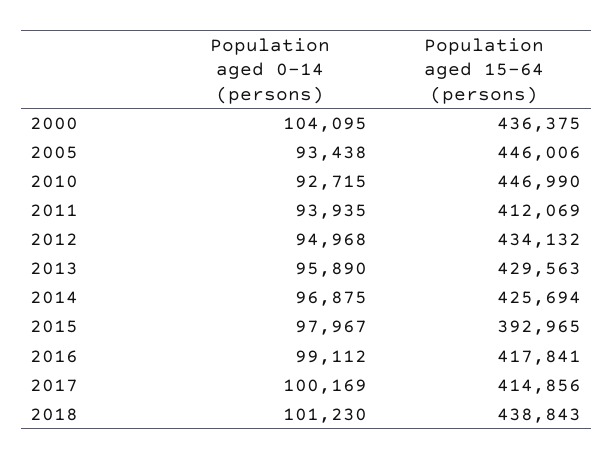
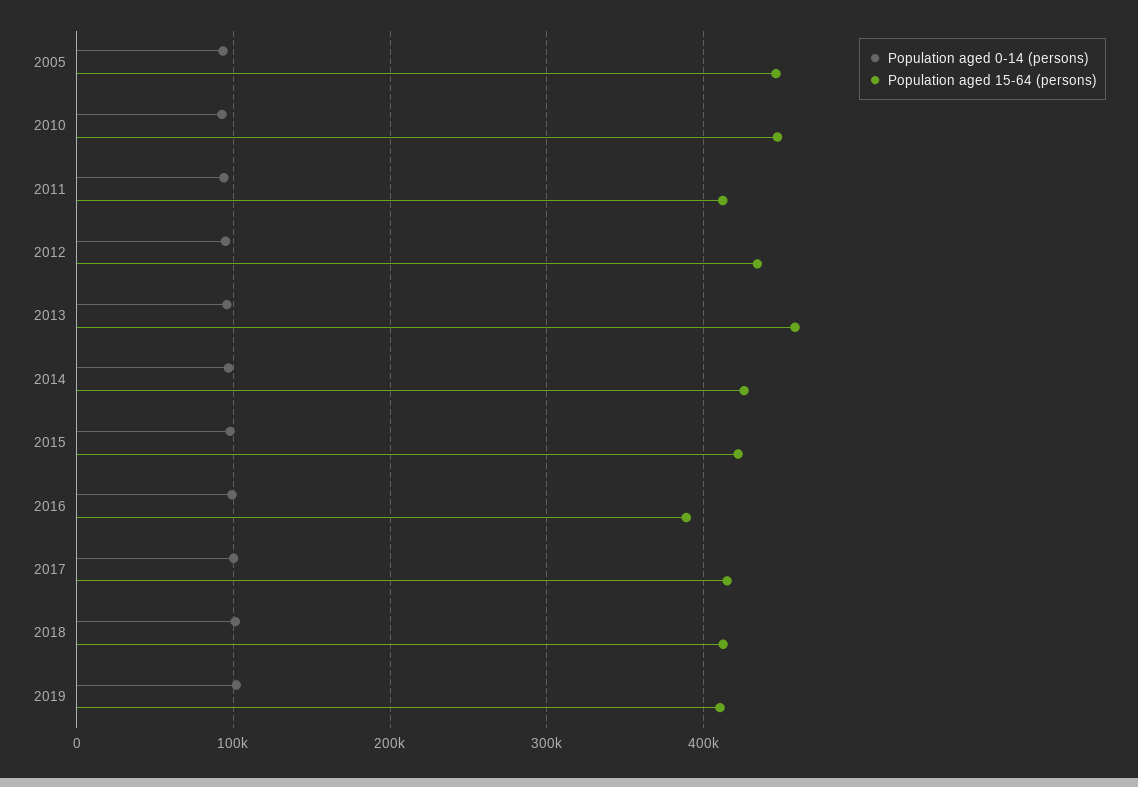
Population aged 0-14 (persons), 2000: 104095 -> none
Population aged 15-64 (persons), 2000: 436375 -> none
Population aged 15-64 (persons), 2013: 429563 -> 460000
Population aged 15-64 (persons), 2015: 392965 -> 420000
Population aged 15-64 (persons), 2016: 417841 -> 390000
Population aged 15-64 (persons), 2018: 438843 -> 410000
Population aged 0-14 (persons), 2019: none -> 100000
Population aged 15-64 (persons), 2019: none -> 410000

